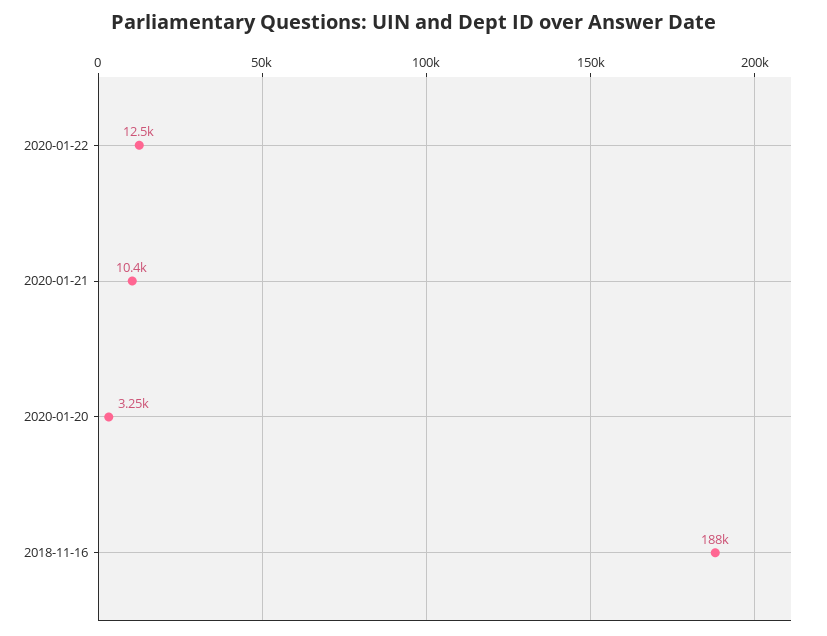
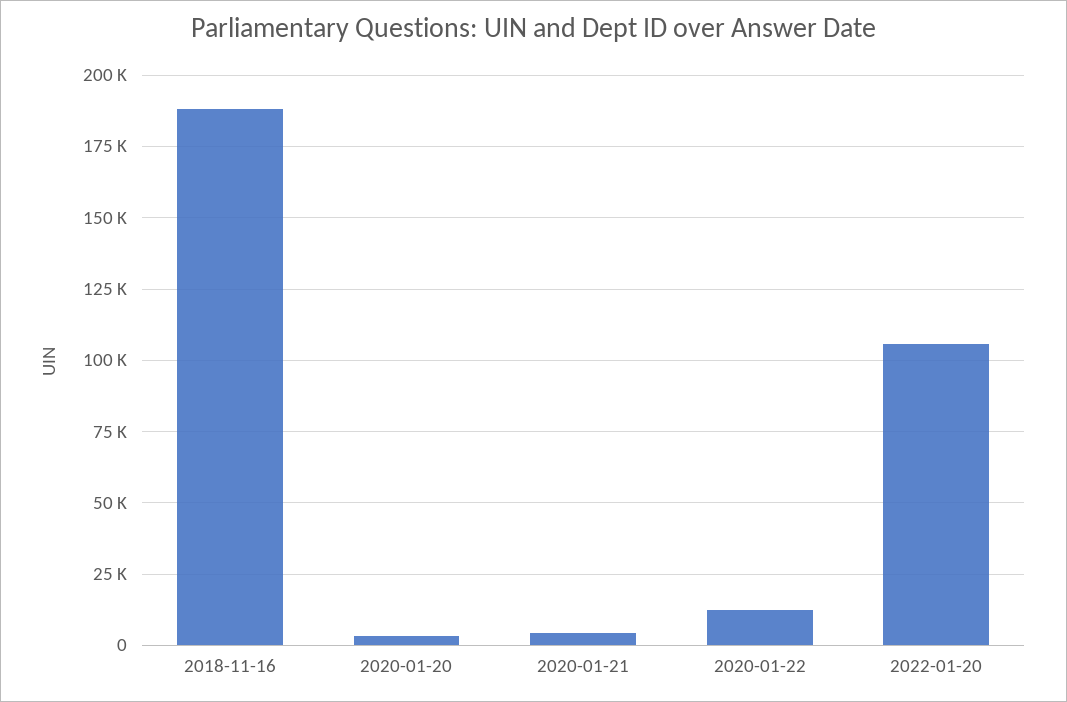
2020-01-21: 10400 -> 5000
2022-01-20: none -> 105000

